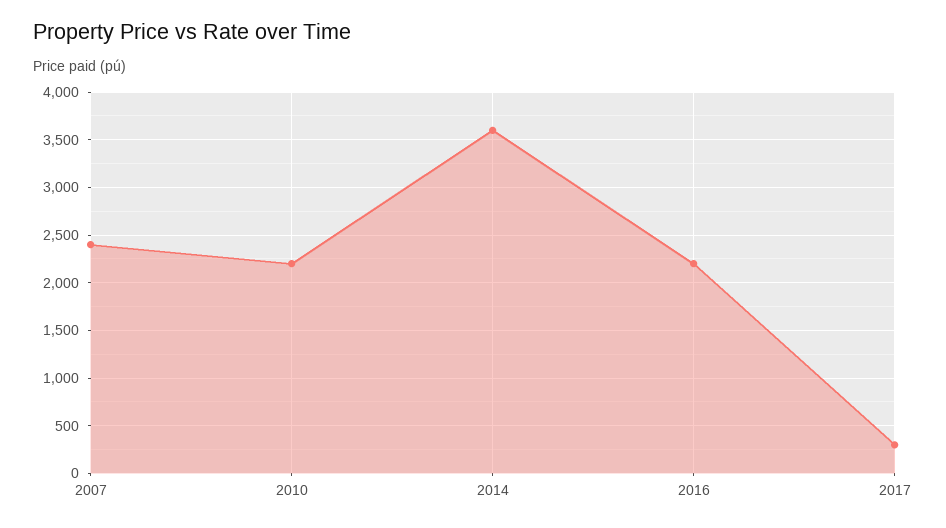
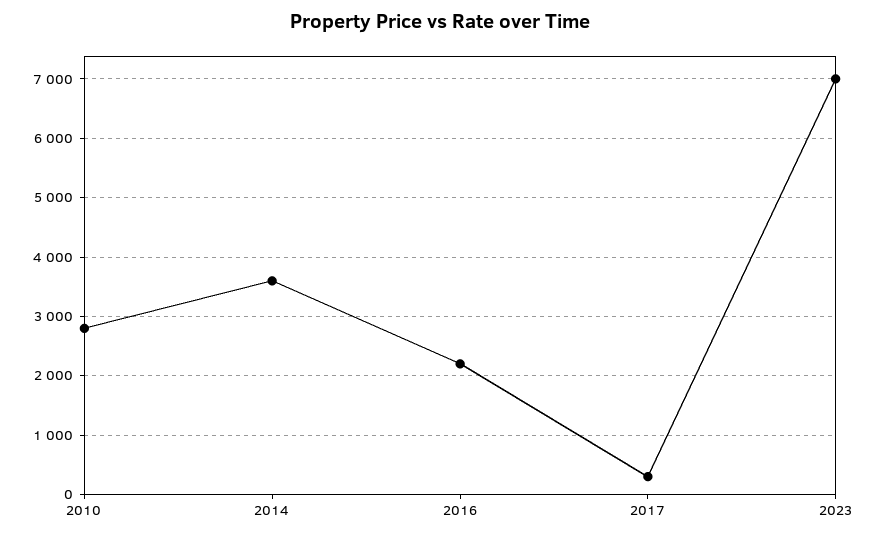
2007: 2400 -> none
2010: 2200 -> 2800
2023: none -> 7000

